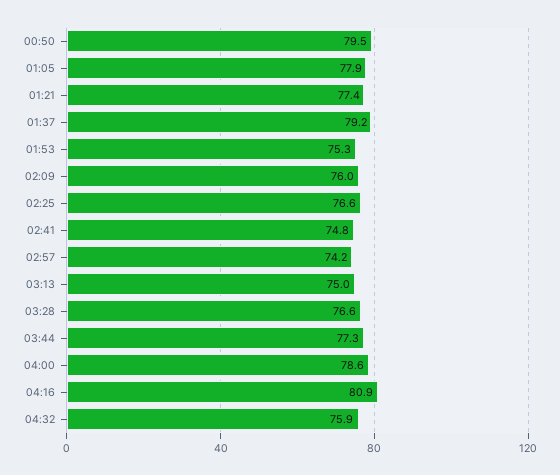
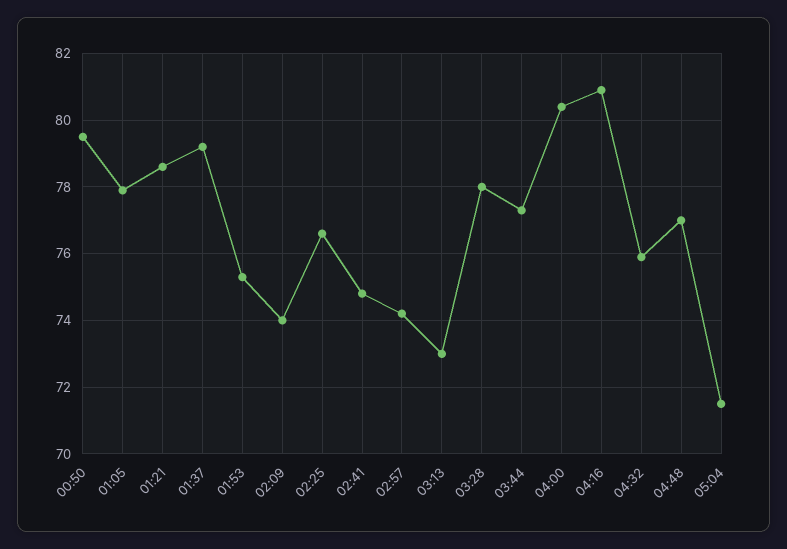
01:21: 77.4 -> 78.5
02:09: 76 -> 74
03:13: 75 -> 73
03:28: 76.6 -> 78
04:00: 78.6 -> 80.5
04:48: none -> 77
05:04: none -> 71.5

